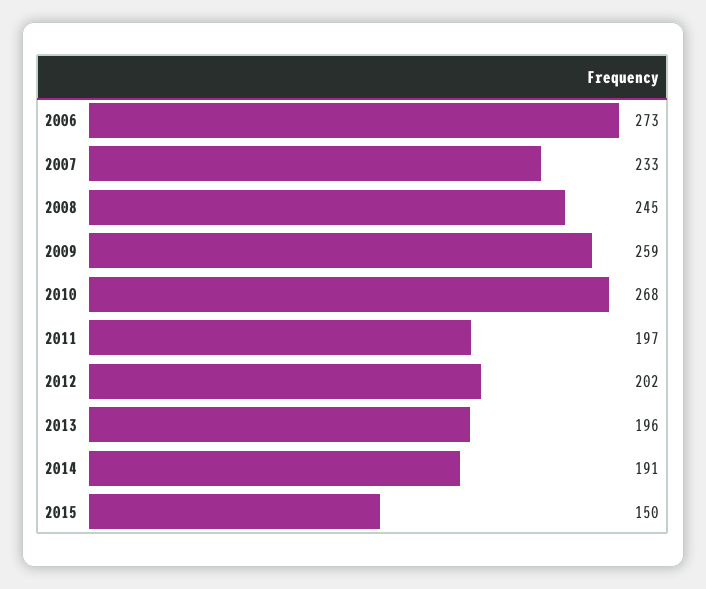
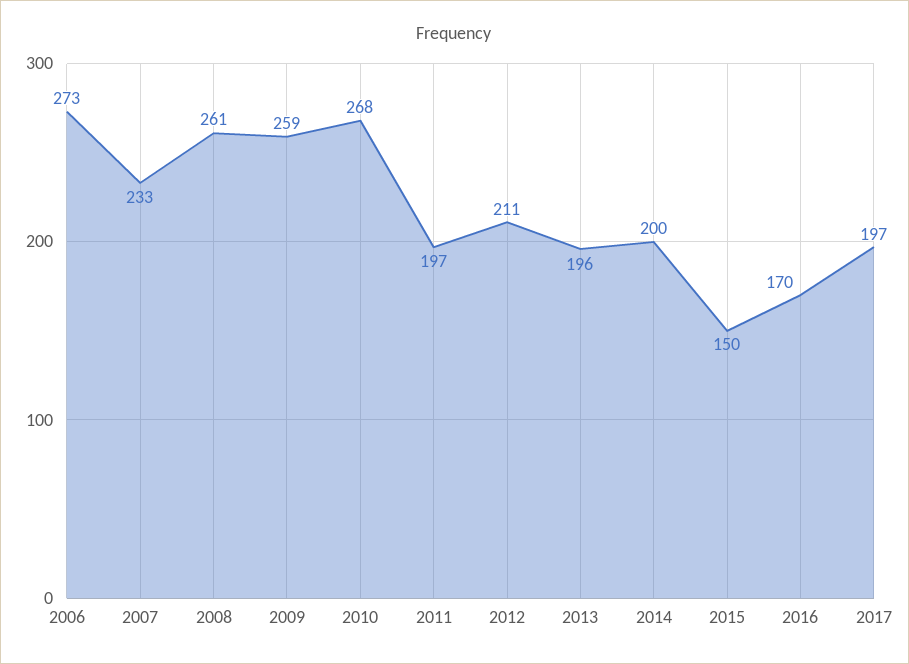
2008: 245 -> 261
2012: 202 -> 211
2014: 191 -> 200
2016: none -> 170
2017: none -> 197

